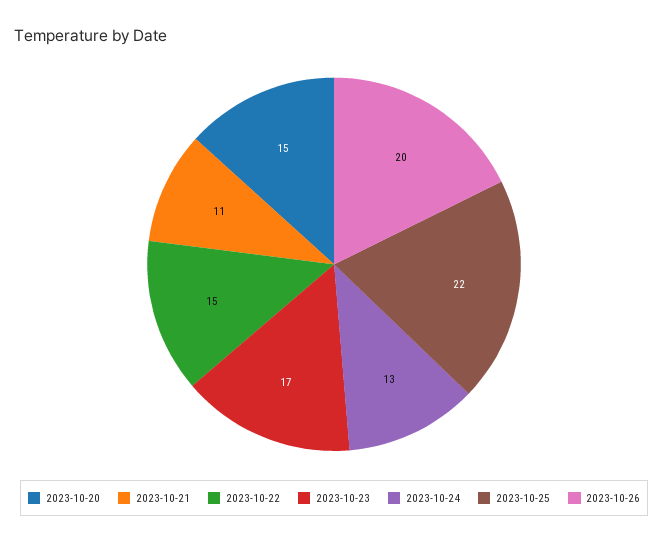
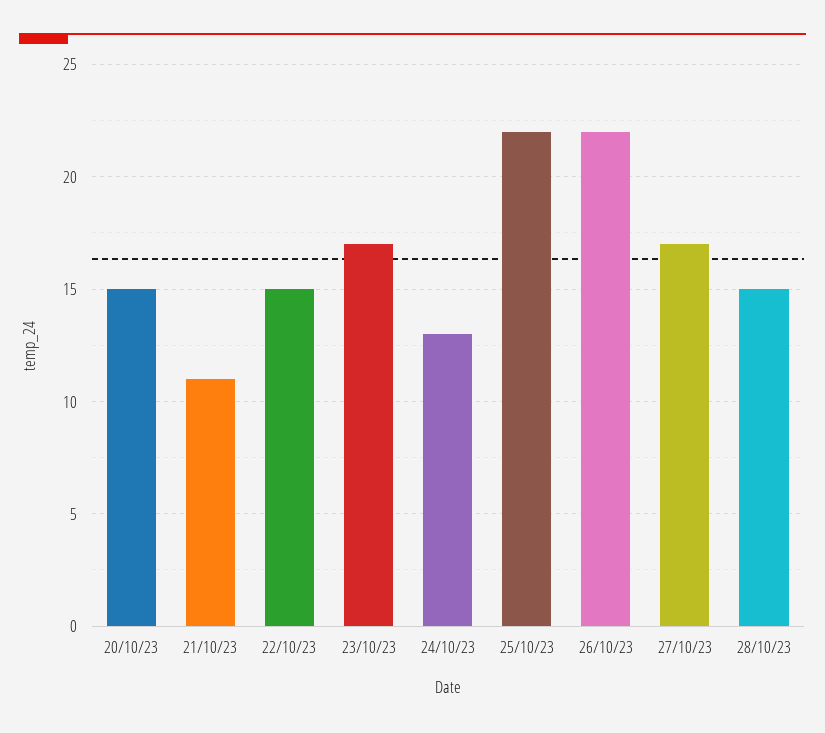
2023-10-26: 20 -> 22
27/10/23: none -> 17
28/10/23: none -> 15

